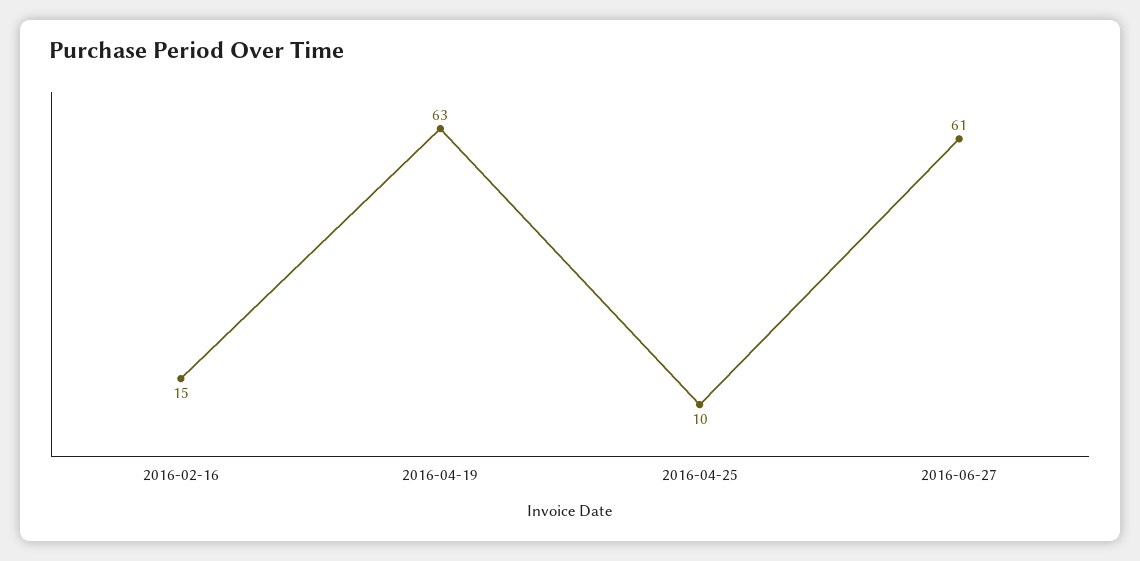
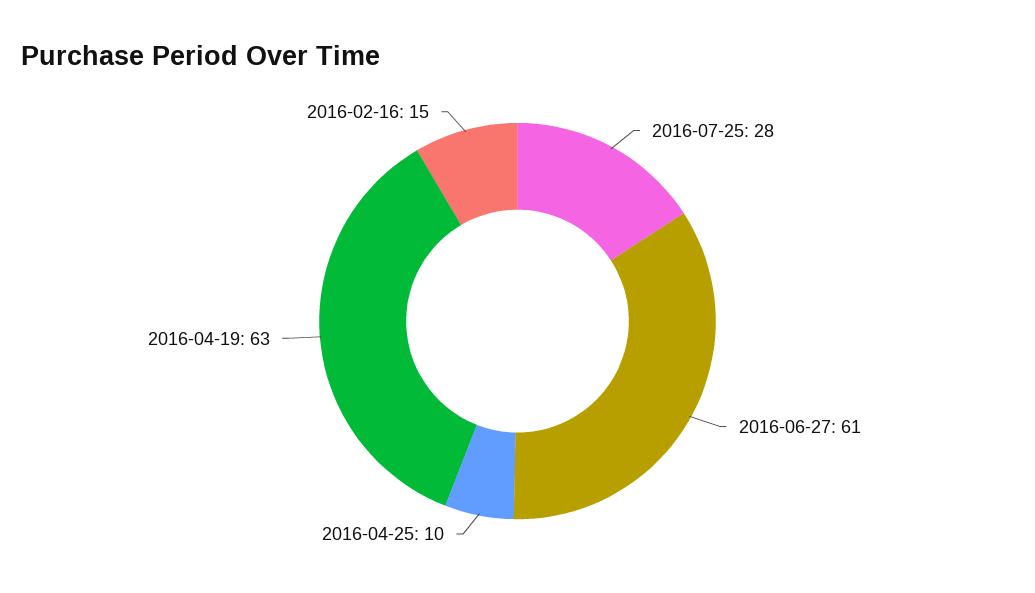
2016-07-25: none -> 28

